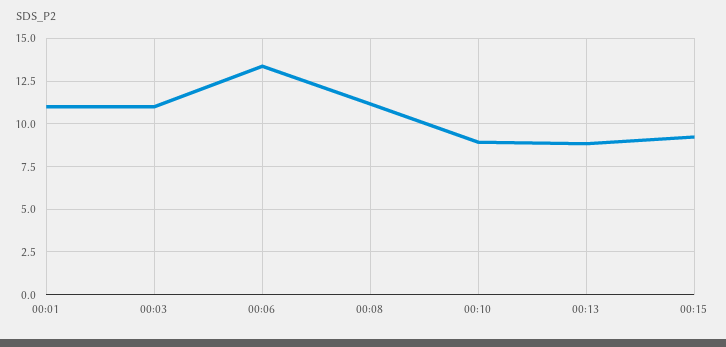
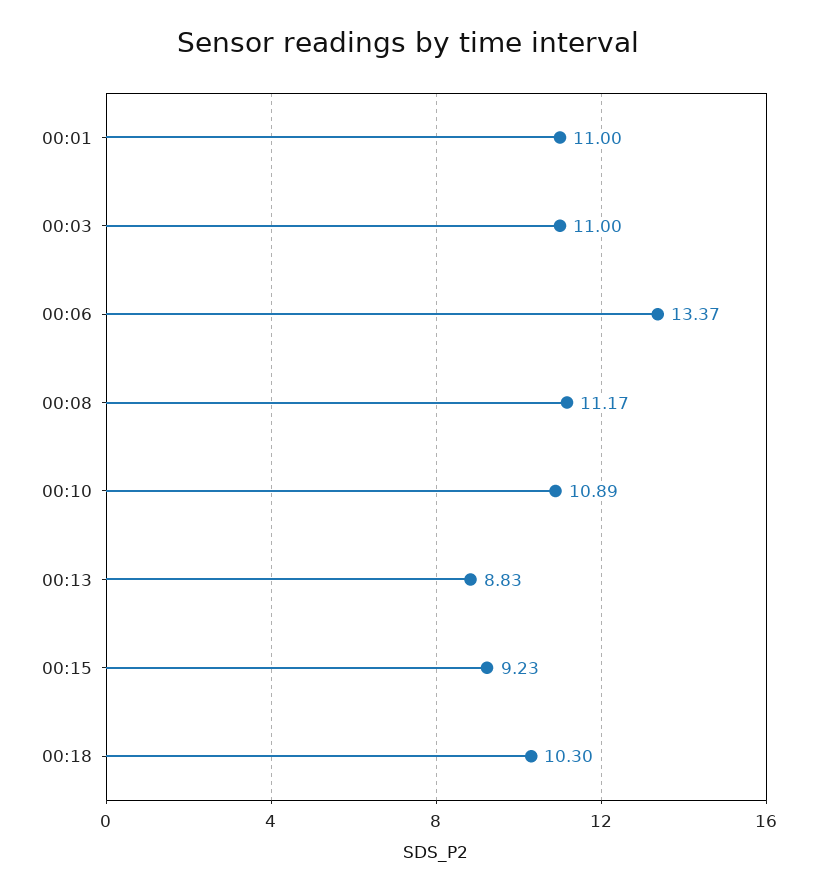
00:10: 9 -> 10.89
00:18: none -> 10.3

